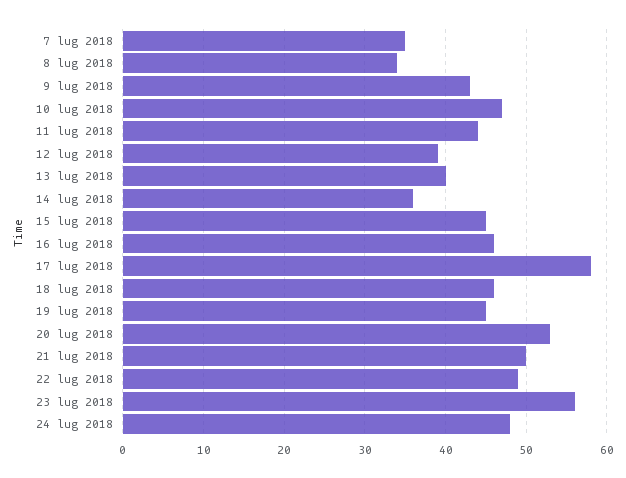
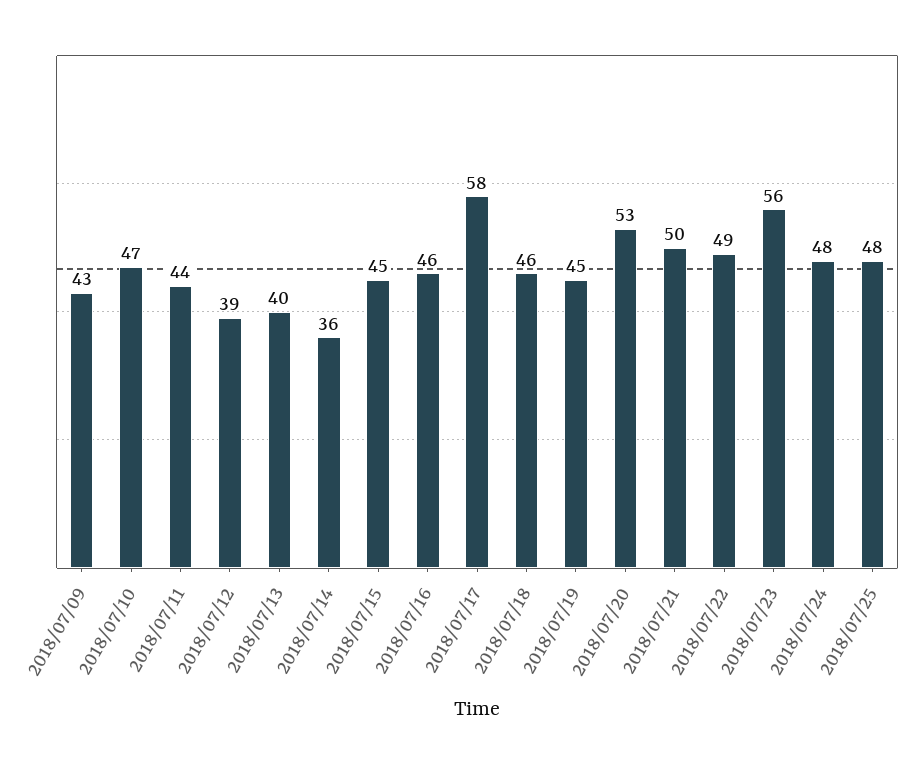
7 lug 2018: 35 -> none
8 lug 2018: 34 -> none
2018/07/25: none -> 48

